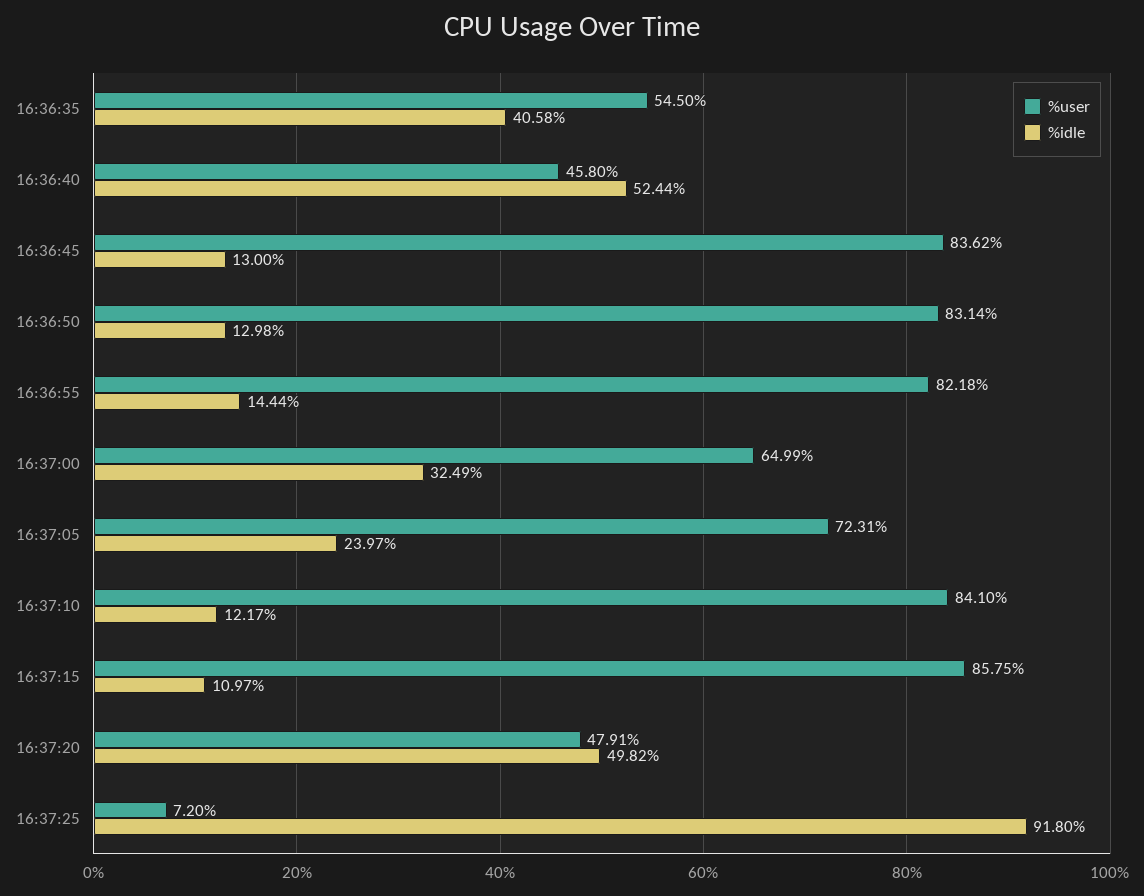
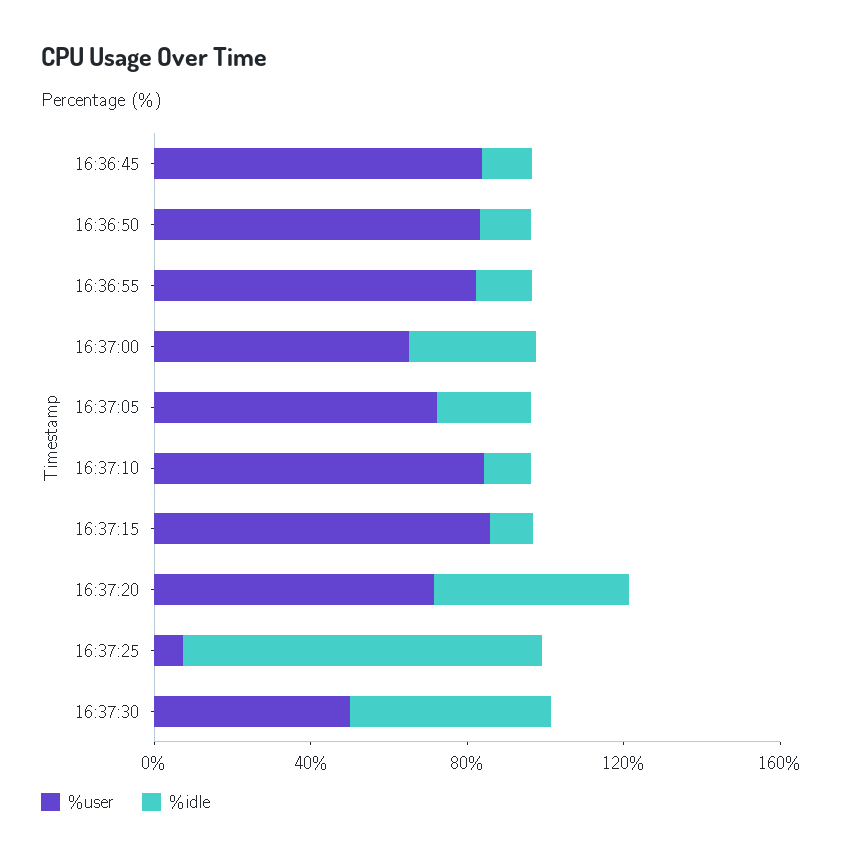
%user, 16:36:35: 54.5 -> none
%idle, 16:36:35: 40.58 -> none
%user, 16:36:40: 45.8 -> none
%idle, 16:36:40: 52.44 -> none
%user, 16:37:20: 47.91 -> 70
%user, 16:37:30: none -> 50
%idle, 16:37:30: none -> 50

